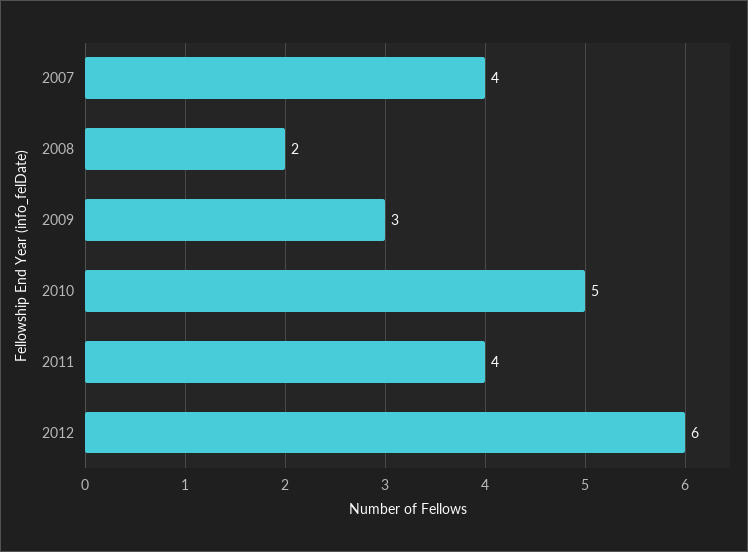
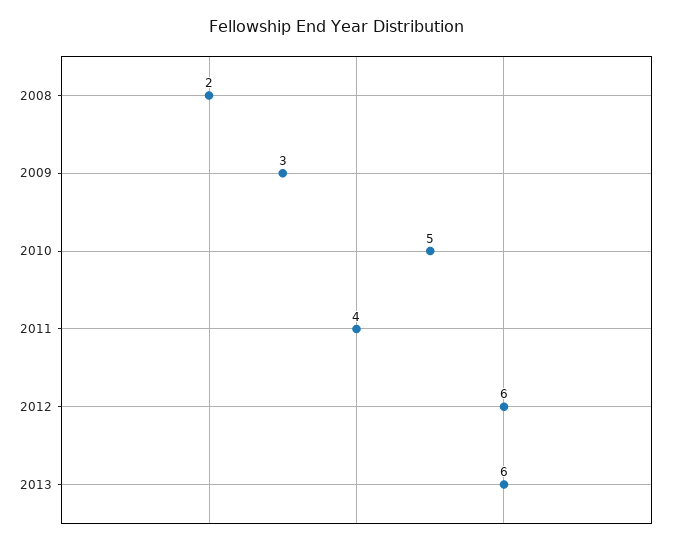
2007: 4 -> none
2013: none -> 6

